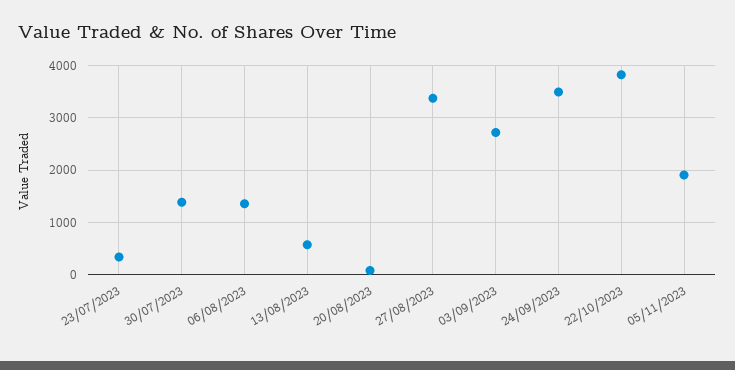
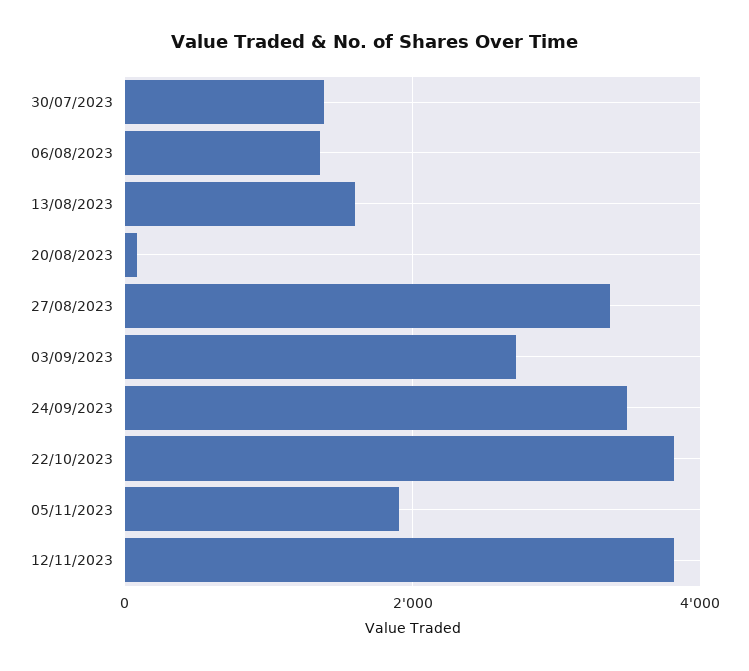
23/07/2023: 400 -> none
13/08/2023: 600 -> 1600
12/11/2023: none -> 3800

